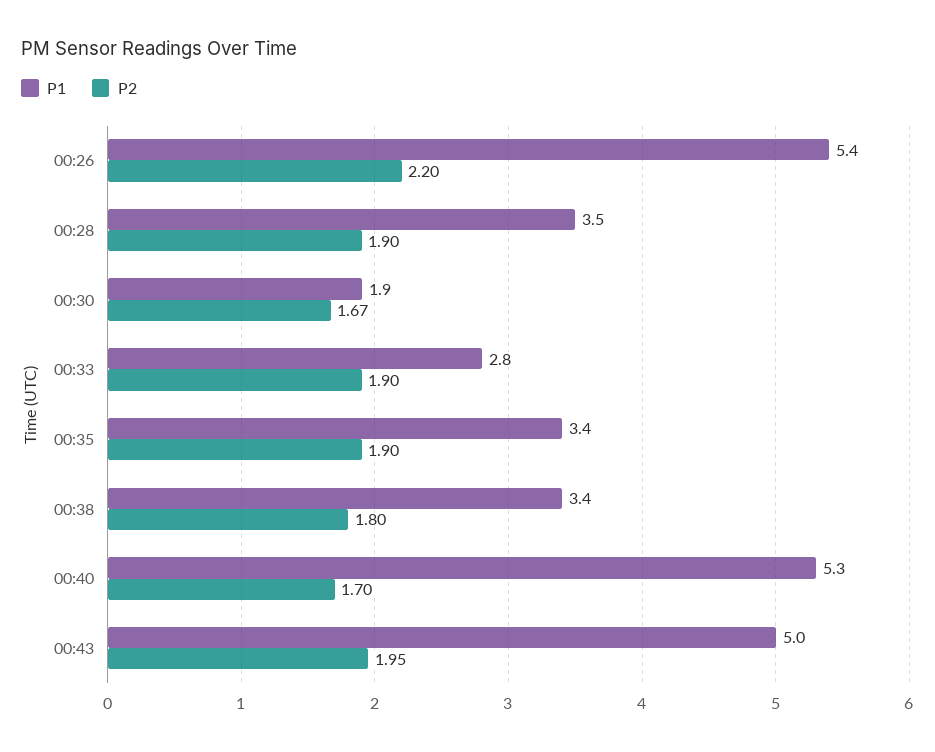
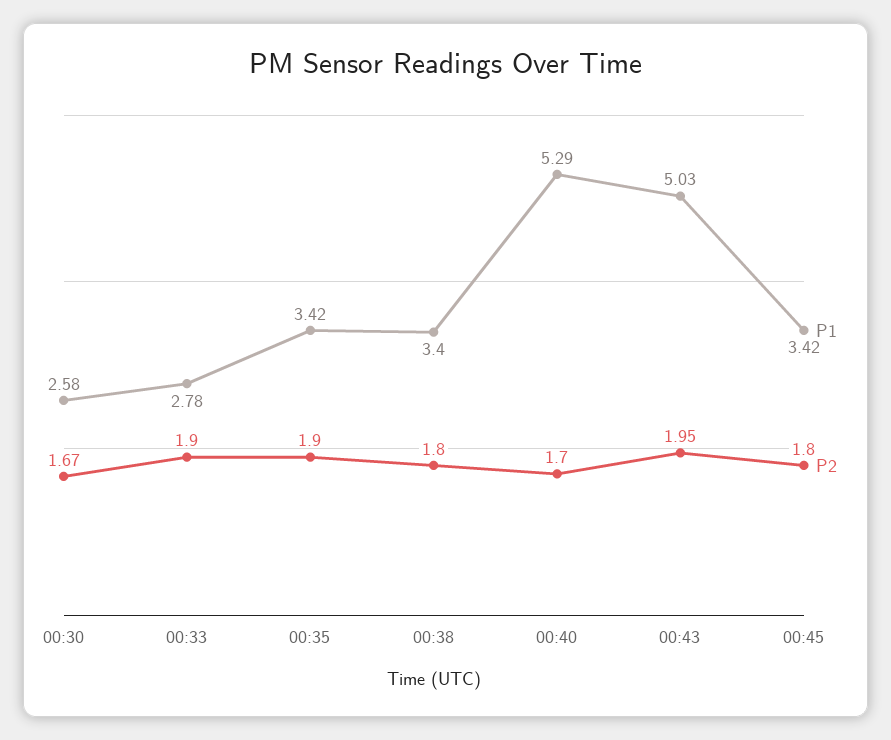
P1, 00:26: 5.4 -> none
P2, 00:26: 2.2 -> none
P1, 00:28: 3.5 -> none
P2, 00:28: 1.9 -> none
P1, 00:30: 1.9 -> 2.58
P1, 00:45: none -> 3.42
P2, 00:45: none -> 1.8

